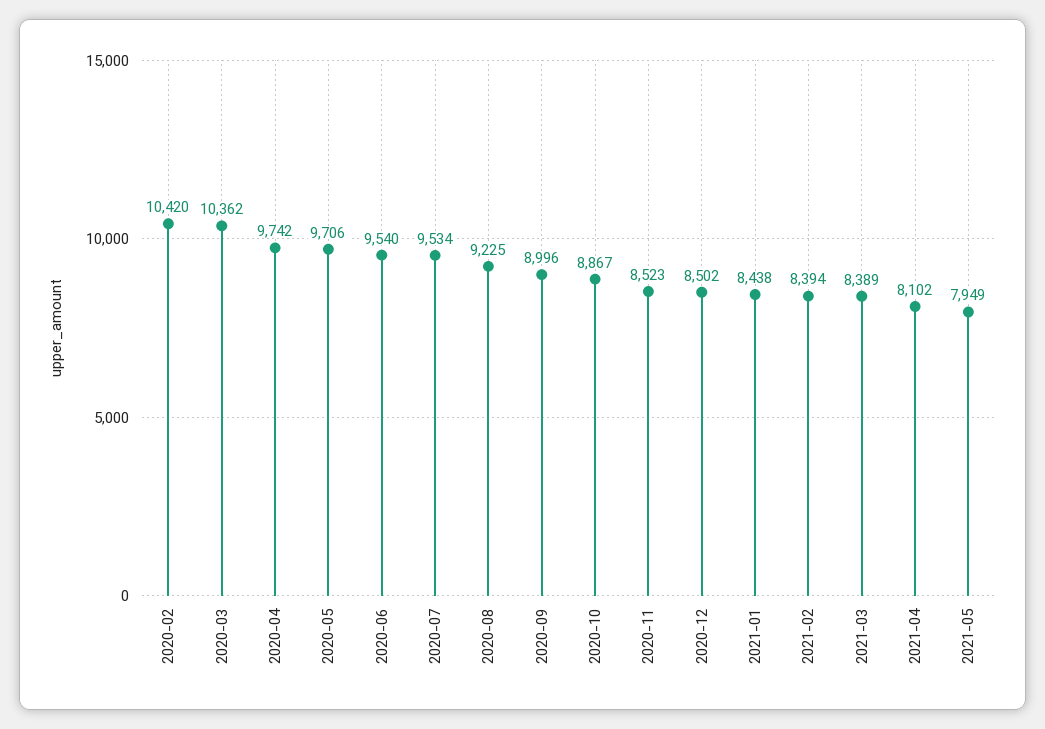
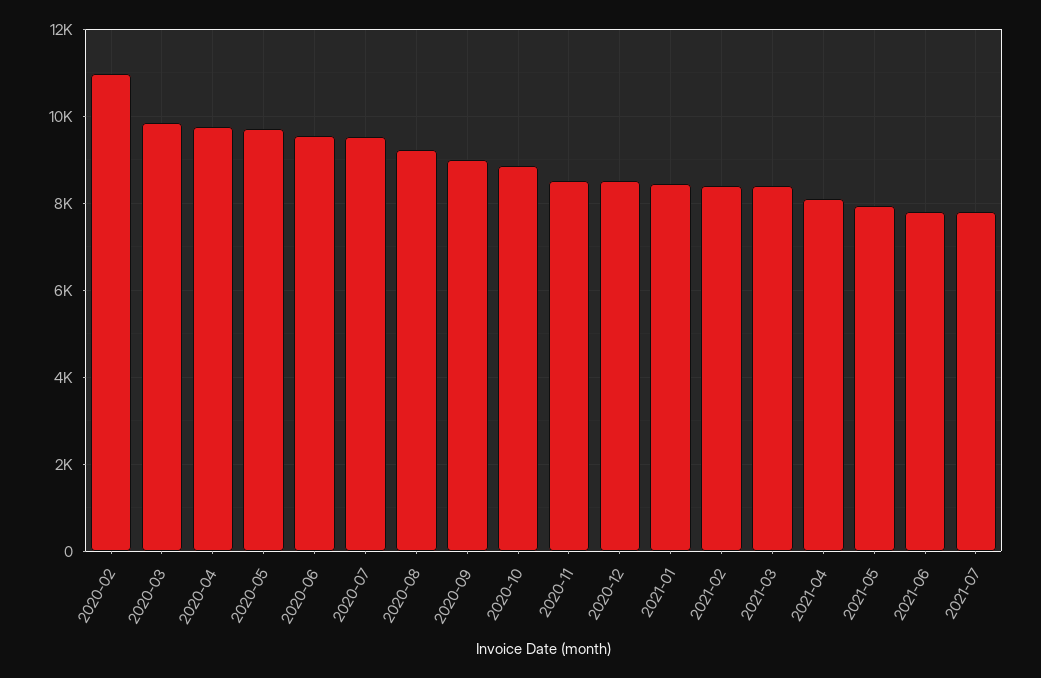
2020-02: 10420 -> 11000
2020-03: 10362 -> 9800
2021-06: none -> 7800
2021-07: none -> 7800

